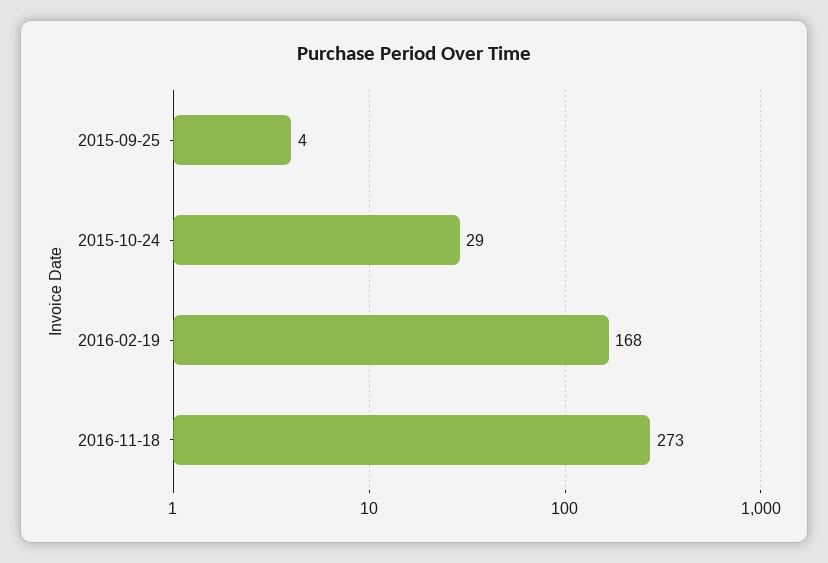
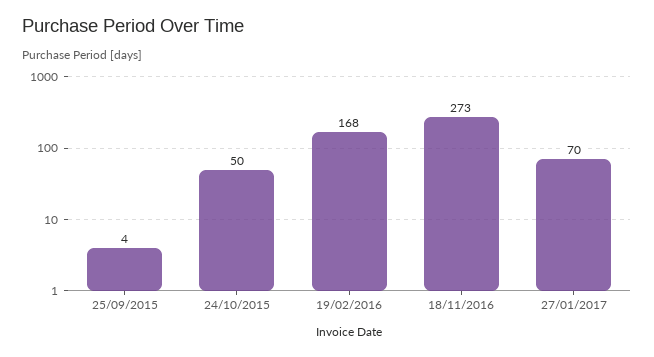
2015-10-24: 29 -> 50
27/01/2017: none -> 70

